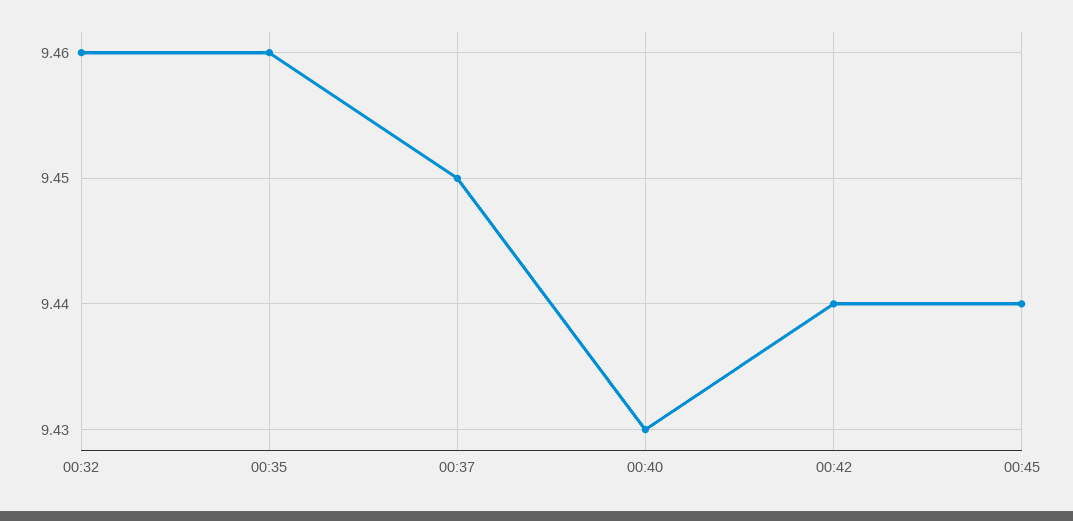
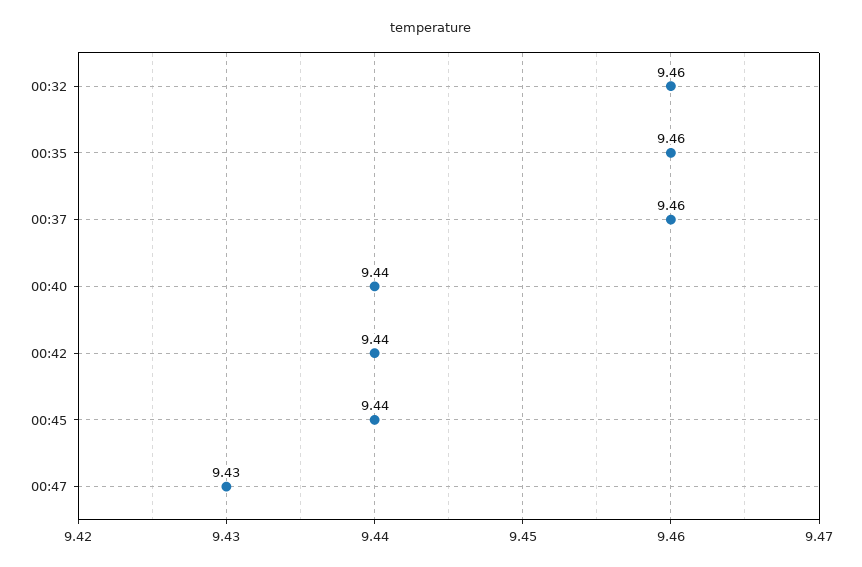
00:37: 9.45 -> 9.46
00:40: 9.43 -> 9.44
00:47: none -> 9.43

